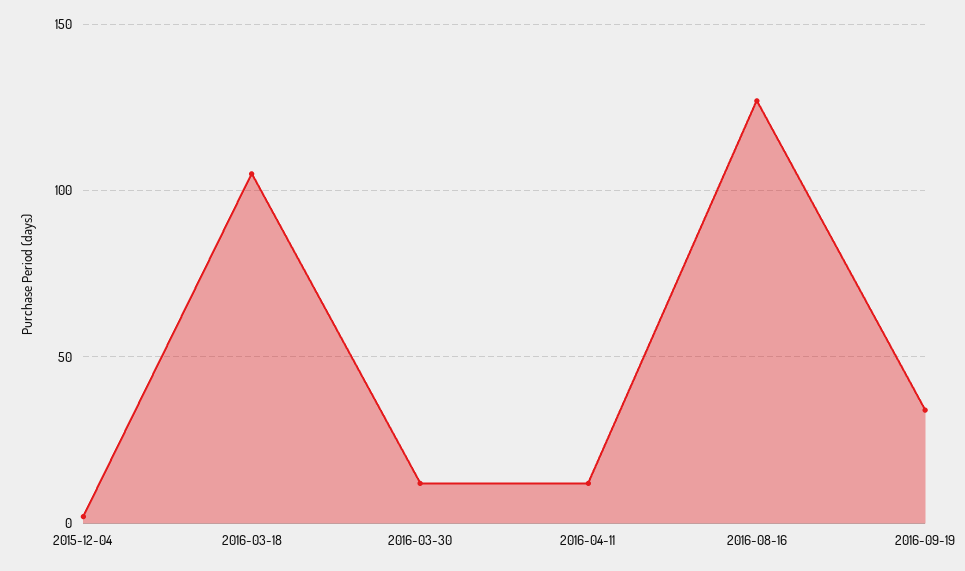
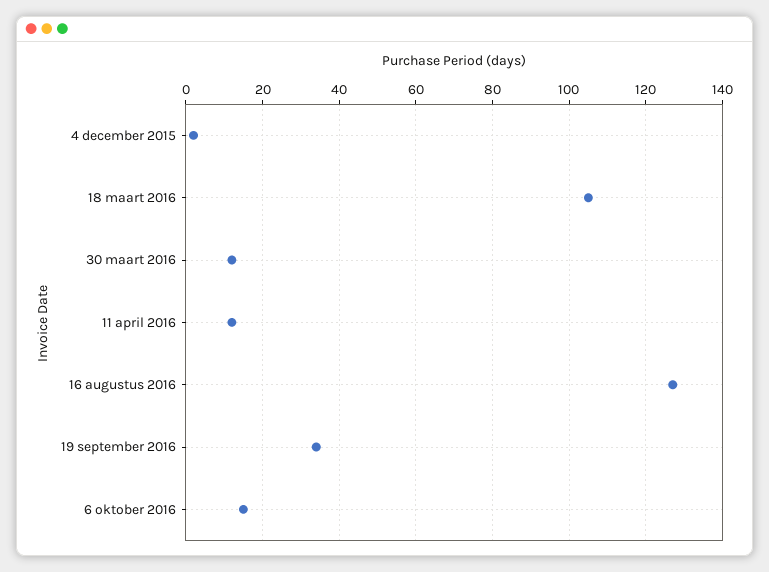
6 oktober 2016: none -> 15

